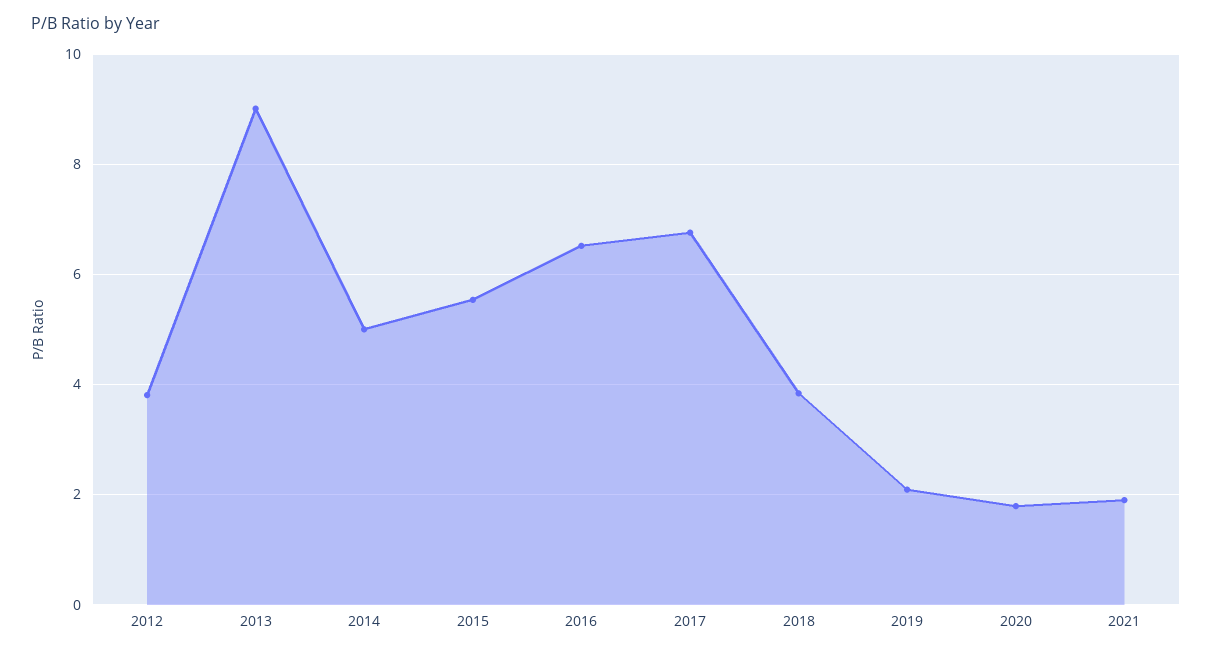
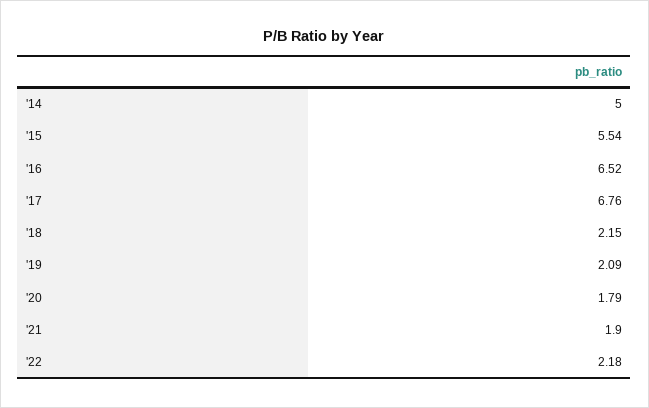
2012: 3.8 -> none
2013: 9 -> none
2018: 3.8 -> 2.15
'22: none -> 2.18

